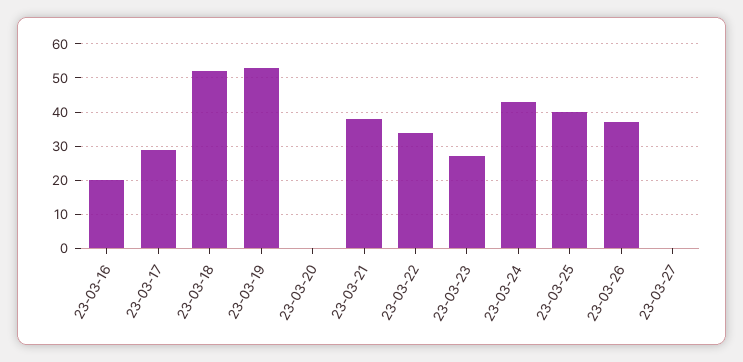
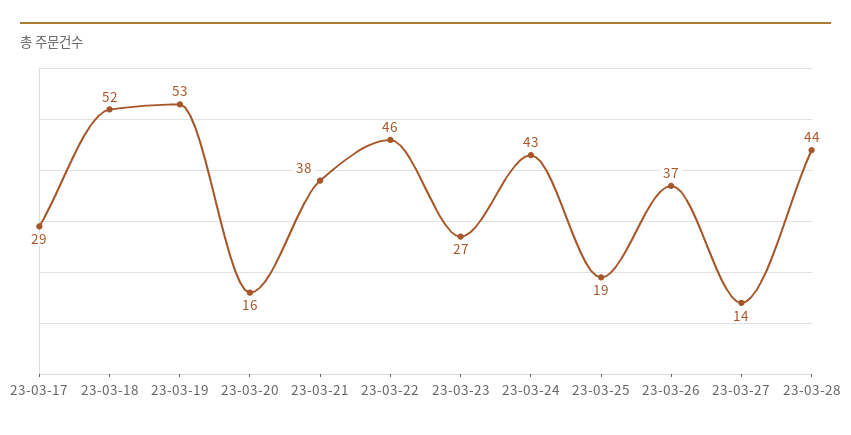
23-03-16: 20 -> none
23-03-20: 0 -> 16
23-03-22: 35 -> 46
23-03-25: 40 -> 19
23-03-27: 0 -> 14
23-03-28: none -> 44

